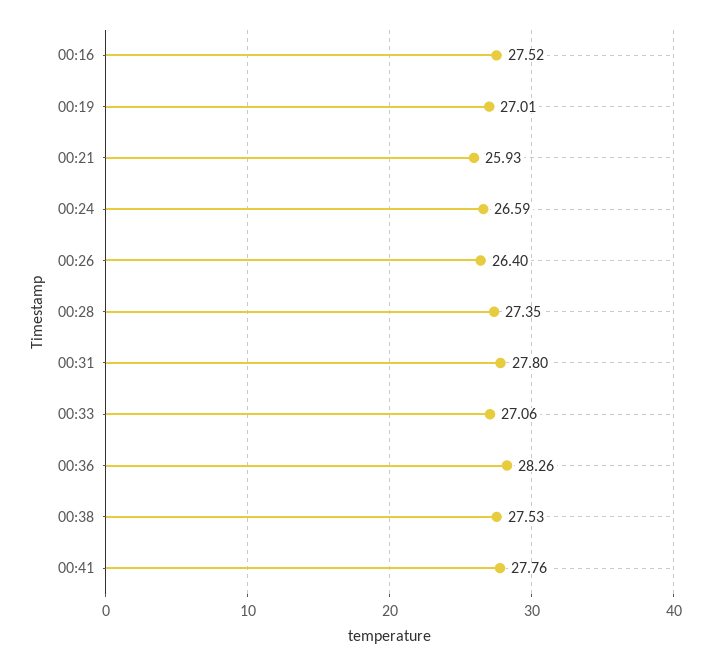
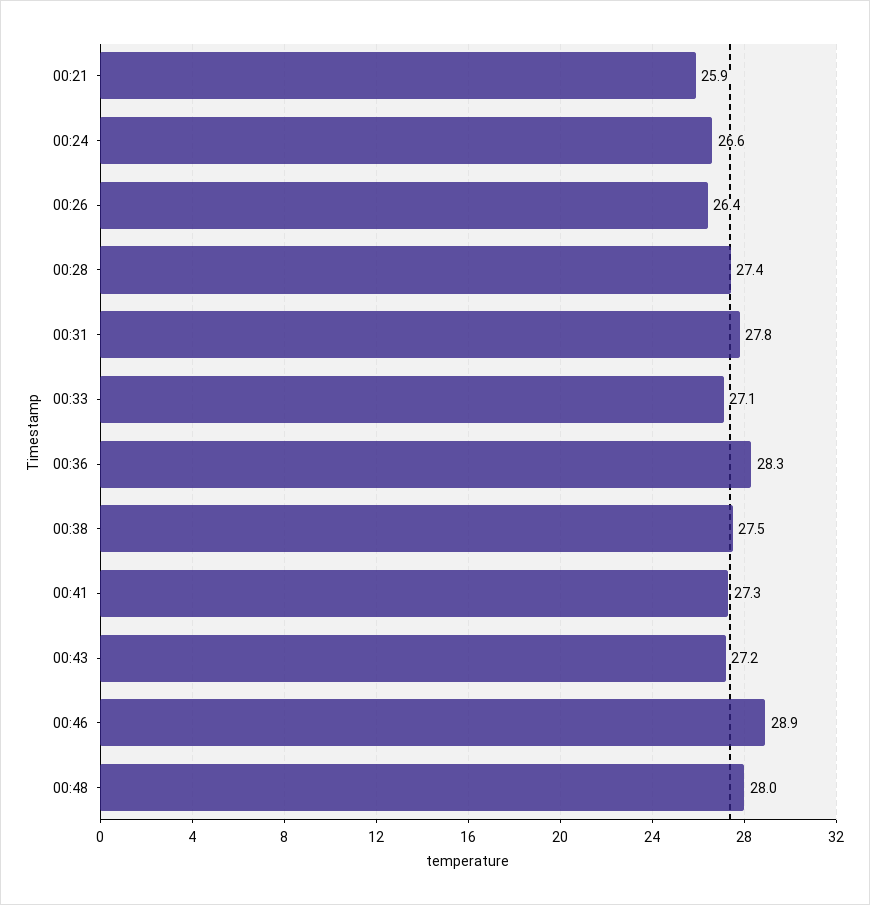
00:16: 27.52 -> none
00:19: 27.01 -> none
00:41: 27.76 -> 27.3
00:43: none -> 27.2
00:46: none -> 28.9
00:48: none -> 28

